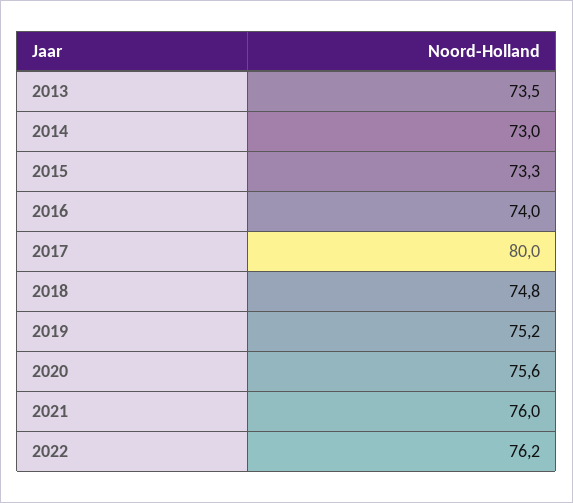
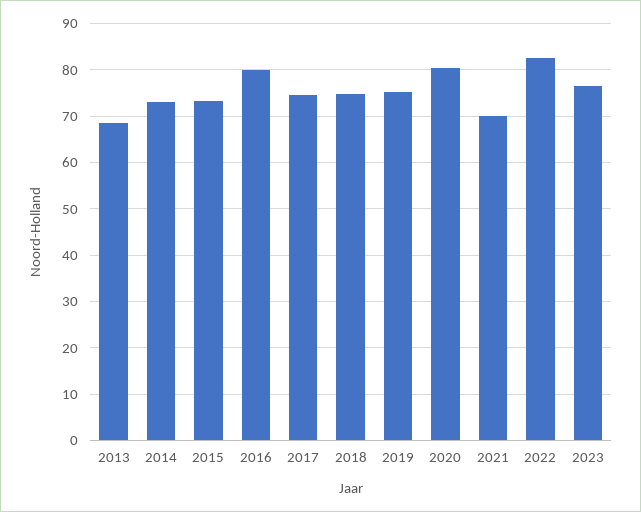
2013: 73.5 -> 68
2016: 74 -> 80
2017: 80 -> 74
2020: 75.6 -> 80
2021: 76 -> 70
2022: 76.2 -> 82
2023: none -> 76

